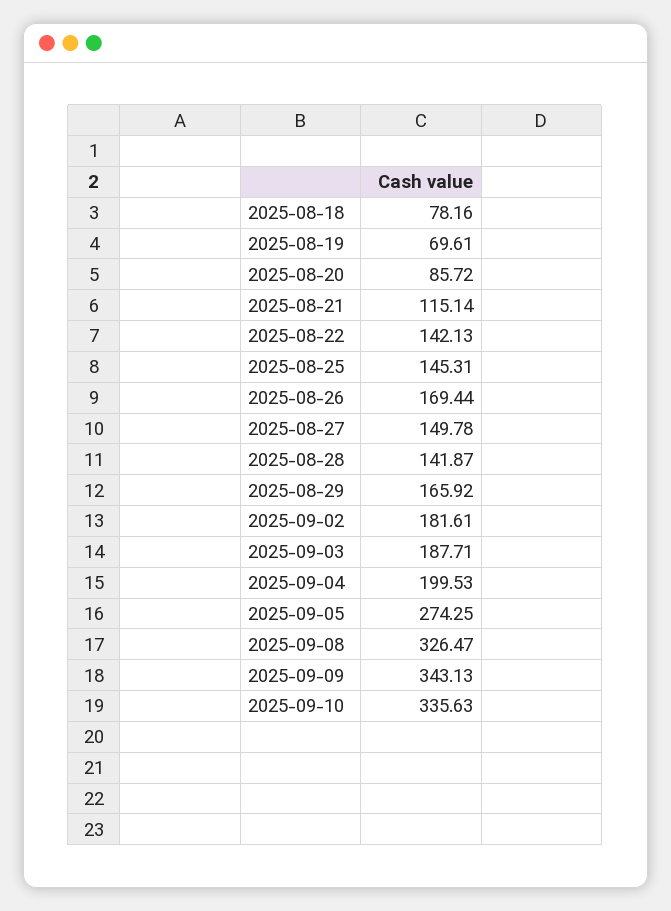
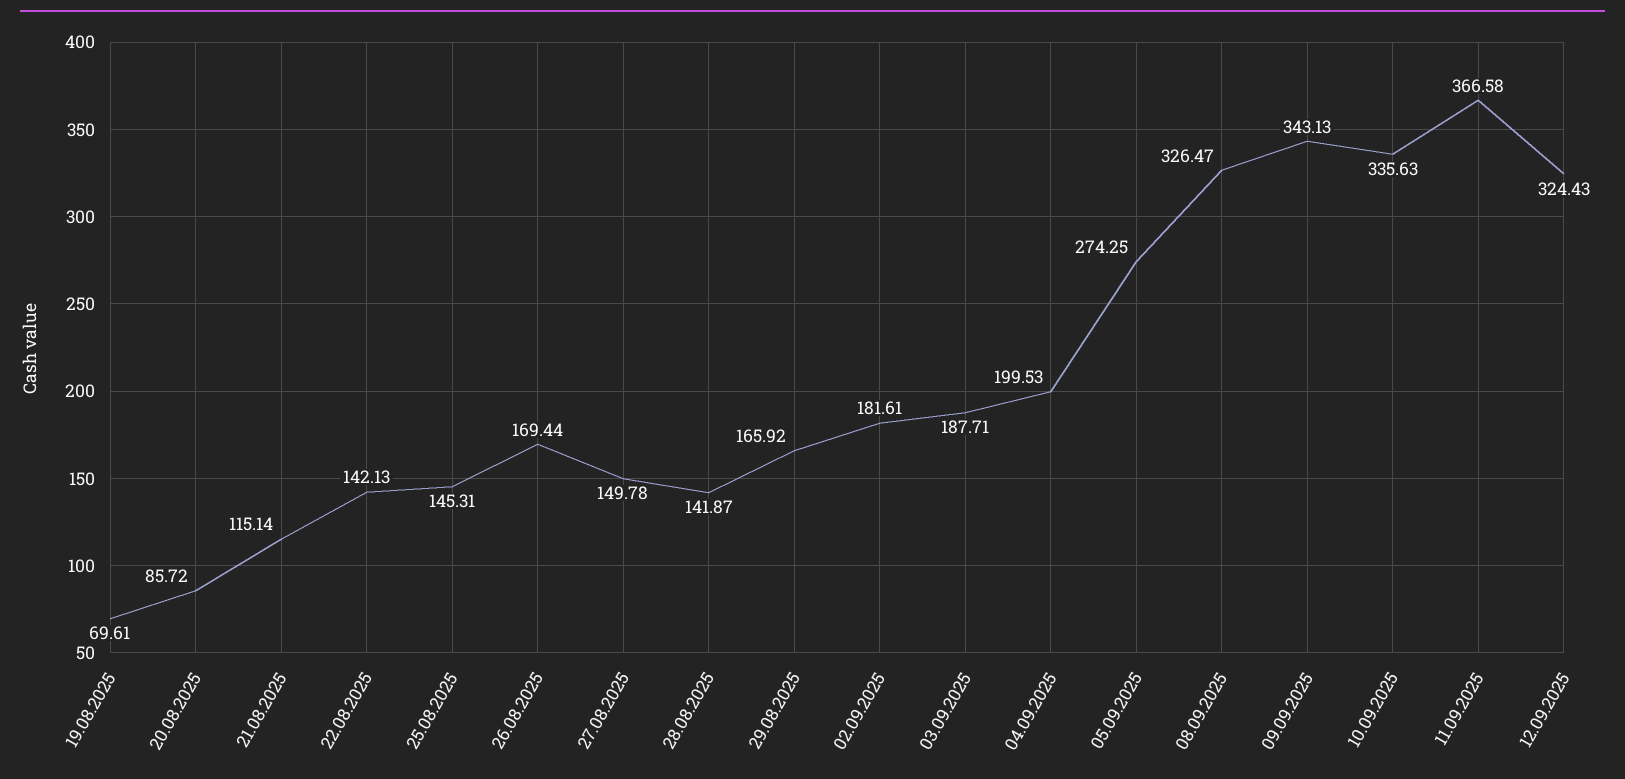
2025-08-18: 78.16 -> none
11.09.2025: none -> 366.58
12.09.2025: none -> 324.43

